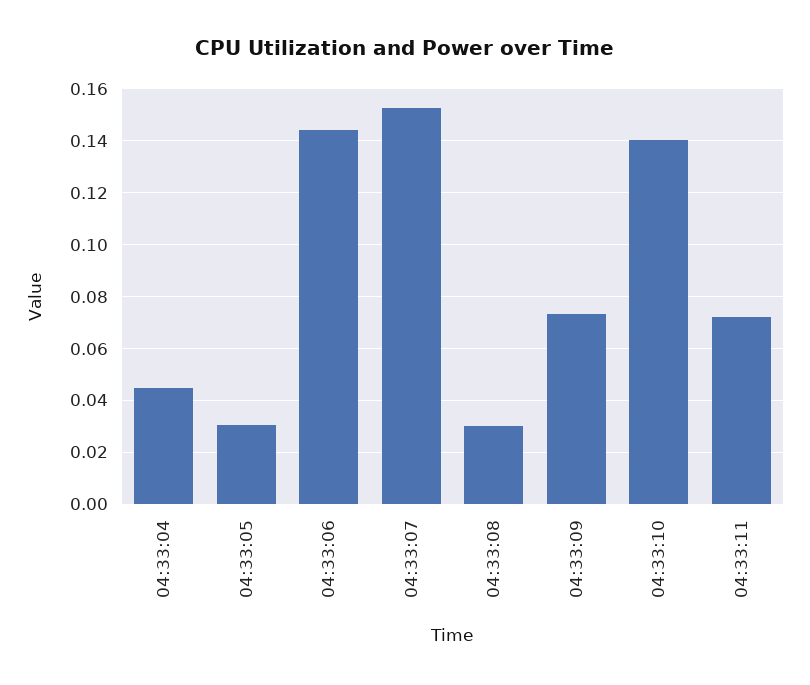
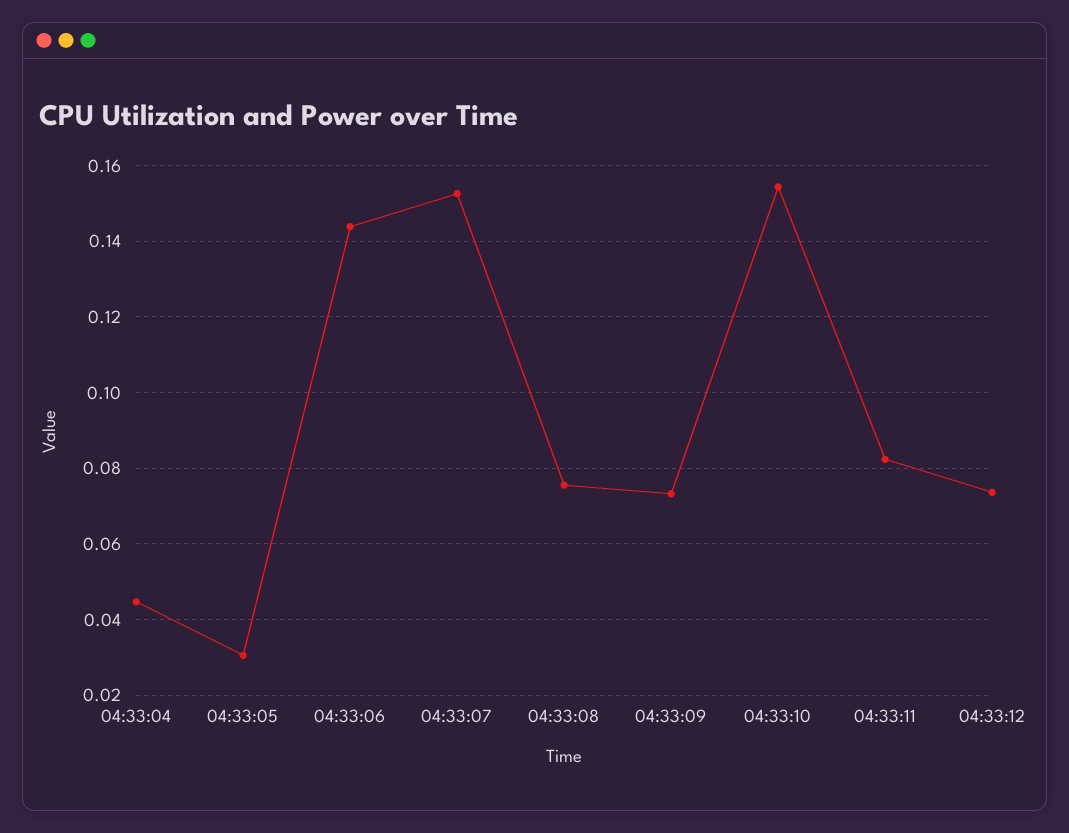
04:33:08: 0.03 -> 0.076
04:33:10: 0.14 -> 0.154
04:33:11: 0.0725 -> 0.082
04:33:12: none -> 0.074

